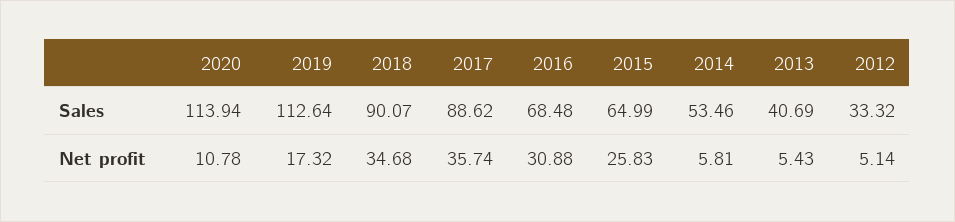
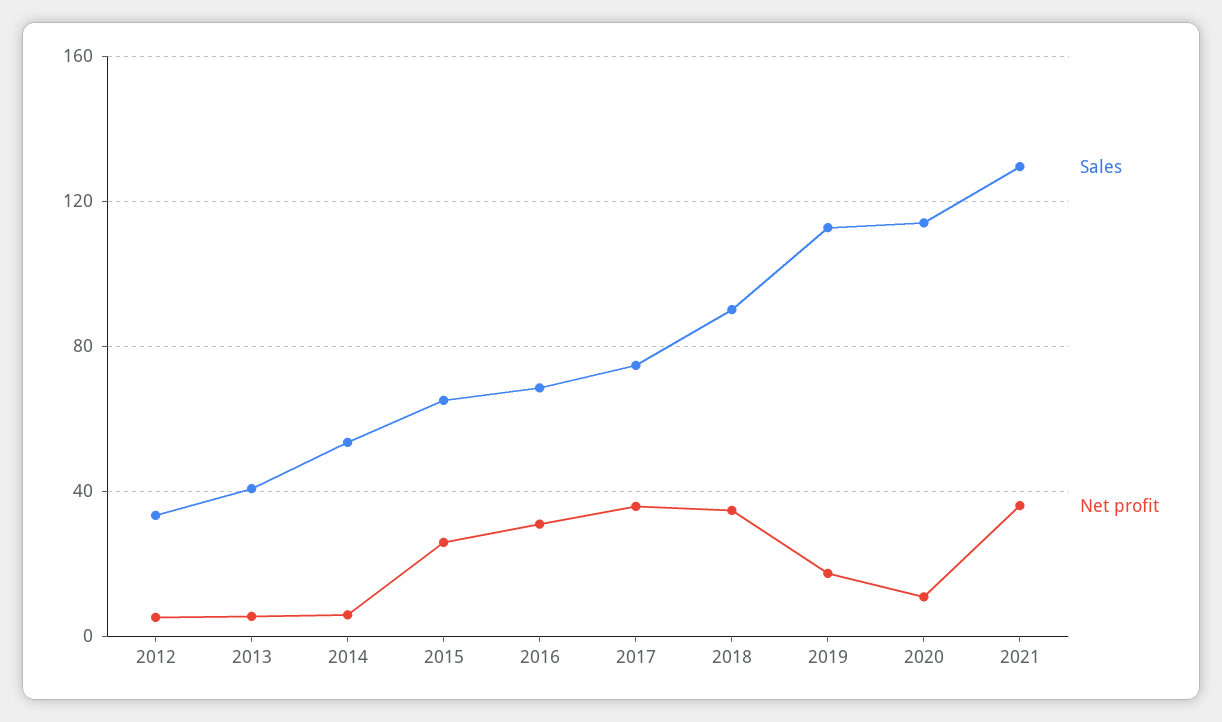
Sales, 2017: 88.62 -> 75
Sales, 2021: none -> 130
Net profit, 2021: none -> 35

